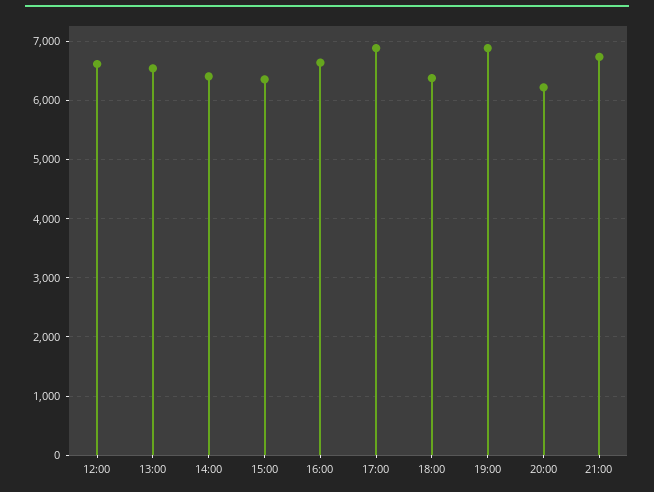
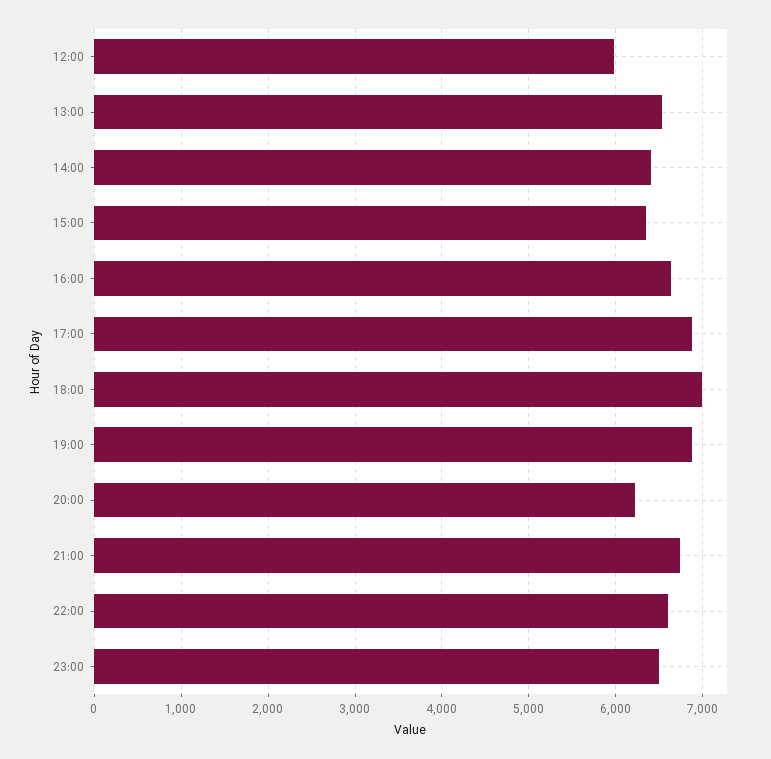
12:00: 6600 -> 6000
18:00: 6400 -> 7000
22:00: none -> 6600
23:00: none -> 6500

